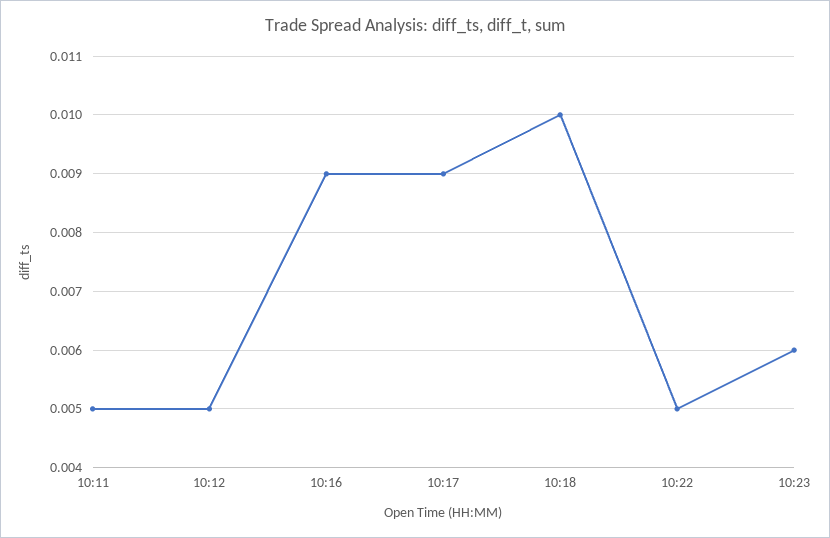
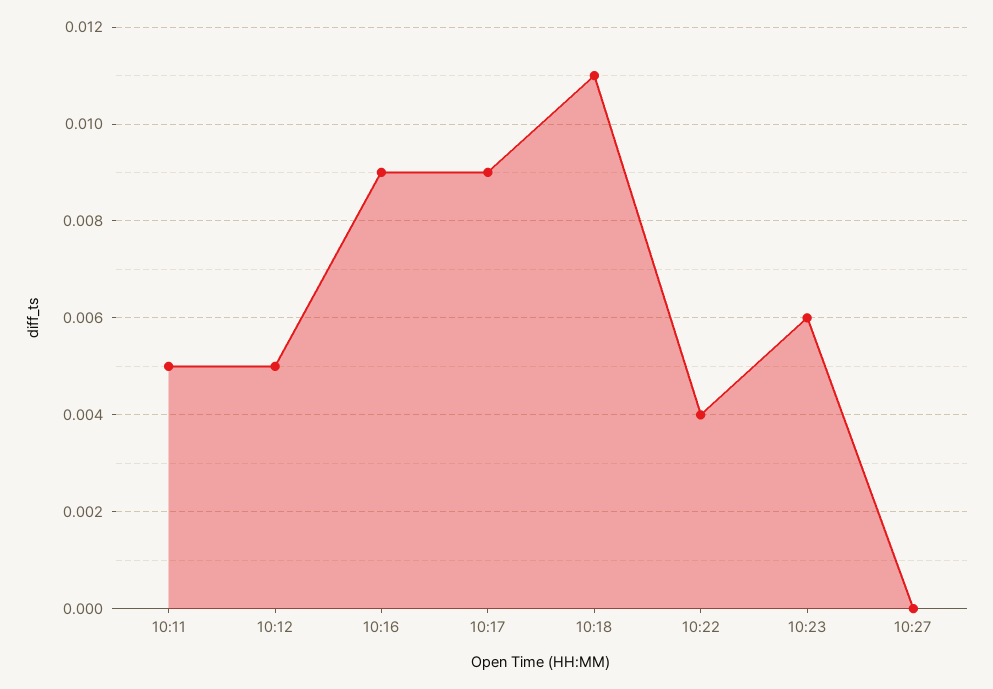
10:18: 0.01 -> 0.011
10:22: 0.005 -> 0.004
10:27: none -> 0

